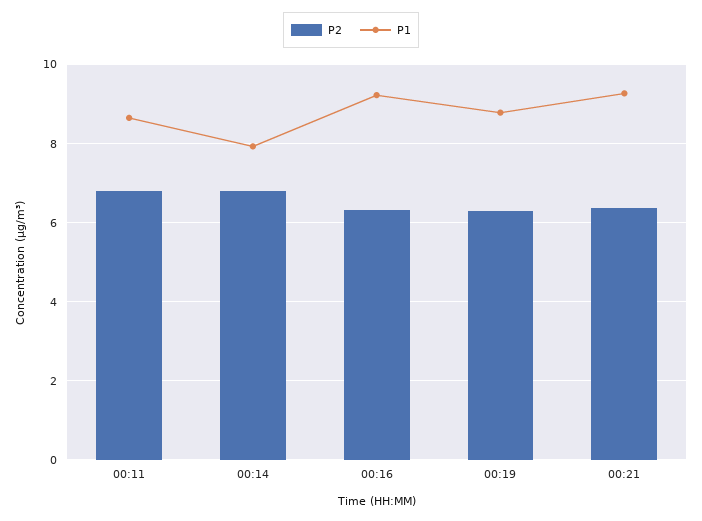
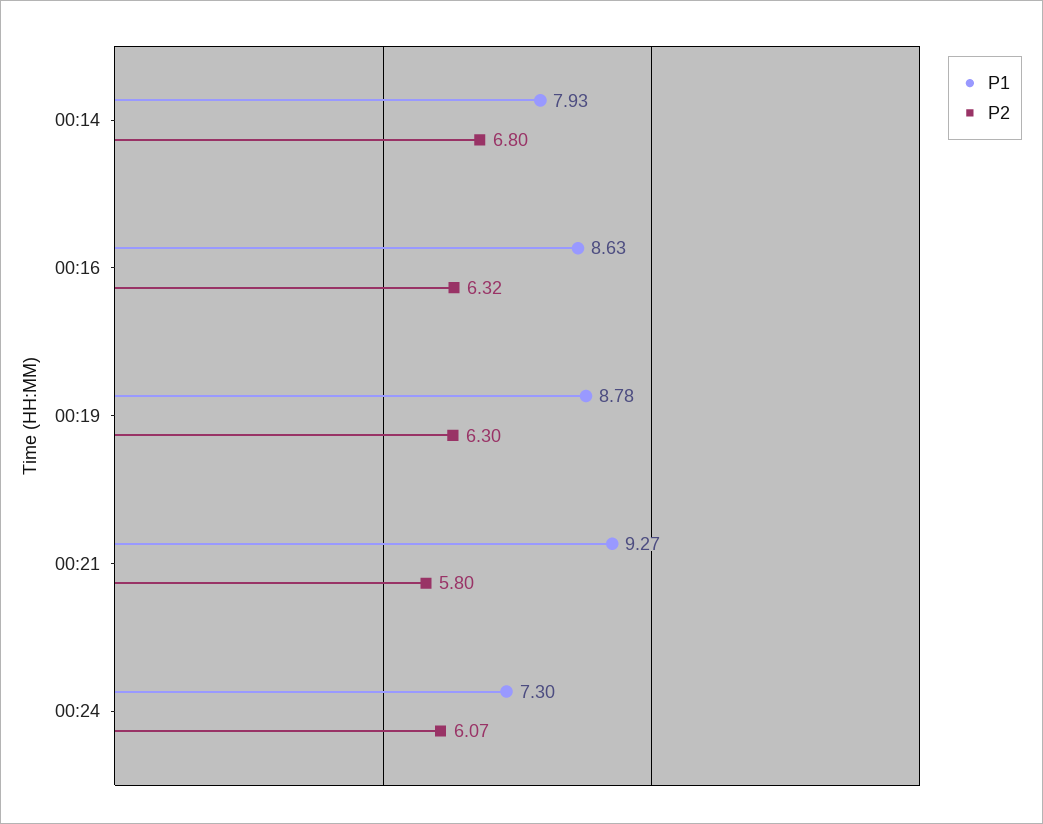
P2, 00:11: 6.8 -> none
P1, 00:11: 8.6 -> none
P1, 00:16: 9.2 -> 8.63
P2, 00:21: 6.4 -> 5.8
P1, 00:24: none -> 7.3
P2, 00:24: none -> 6.07

